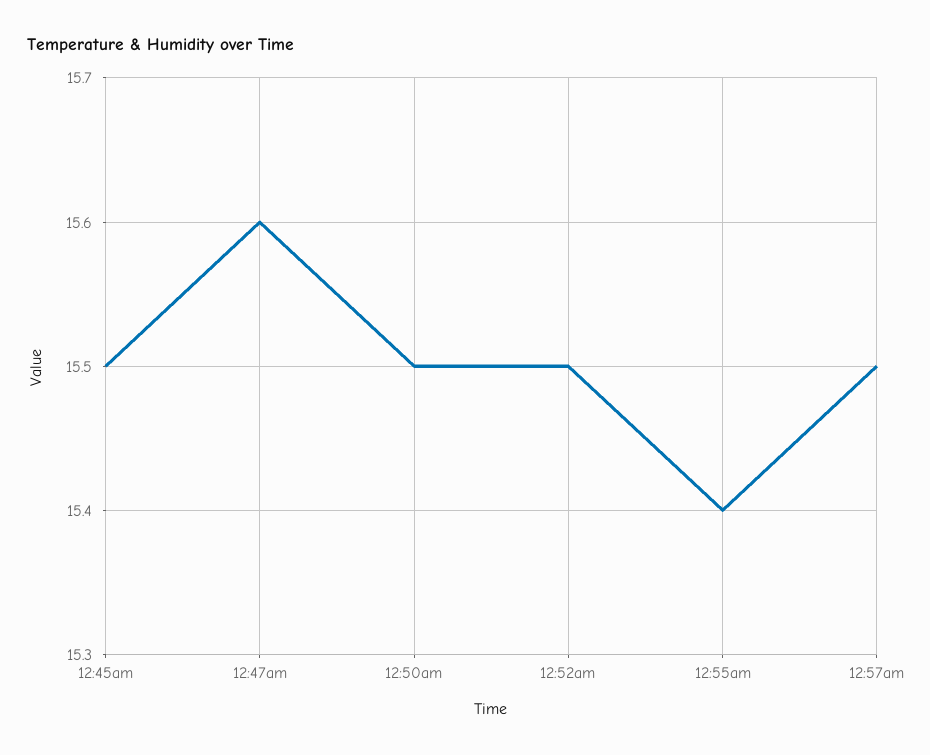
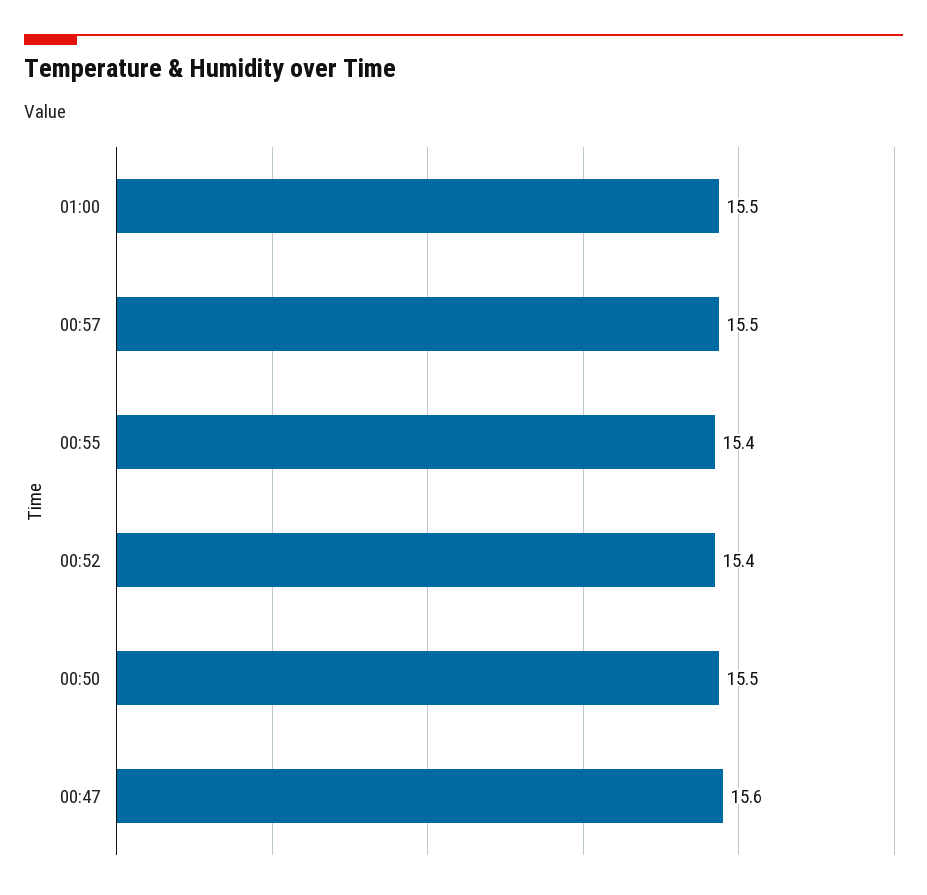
12:45am: 15.5 -> none
12:52am: 15.5 -> 15.4
01:00: none -> 15.5

